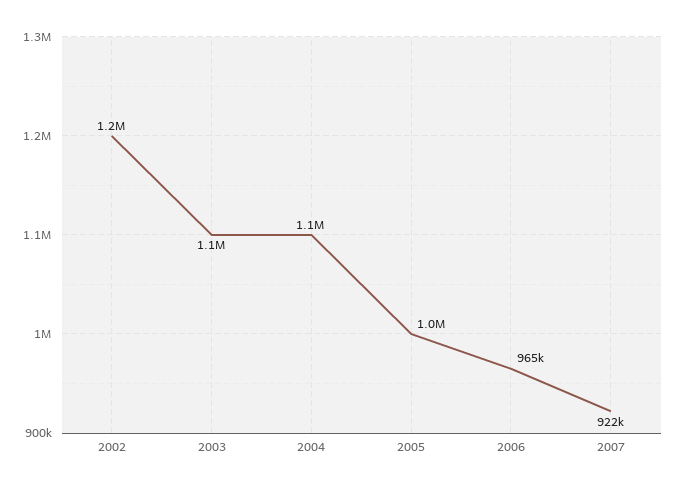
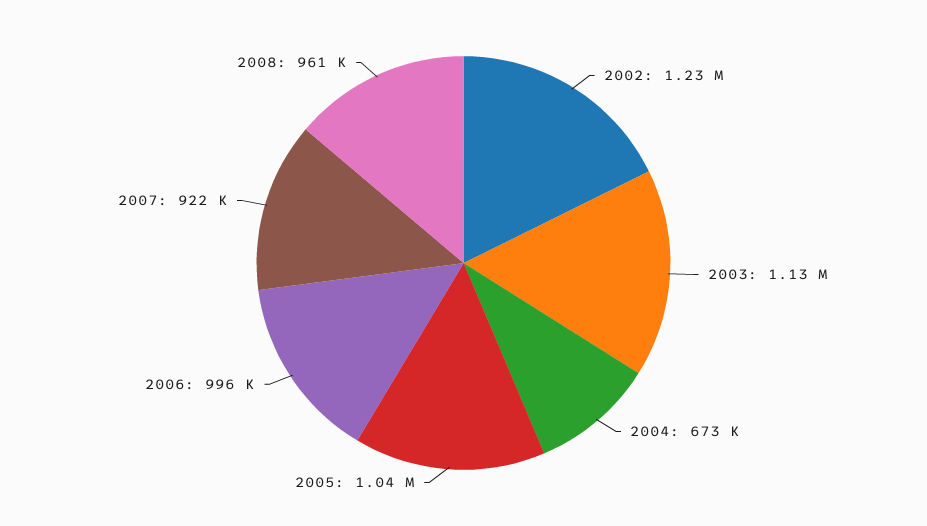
2004: 1100000 -> 673000
2006: 965000 -> 996000
2008: none -> 961000

